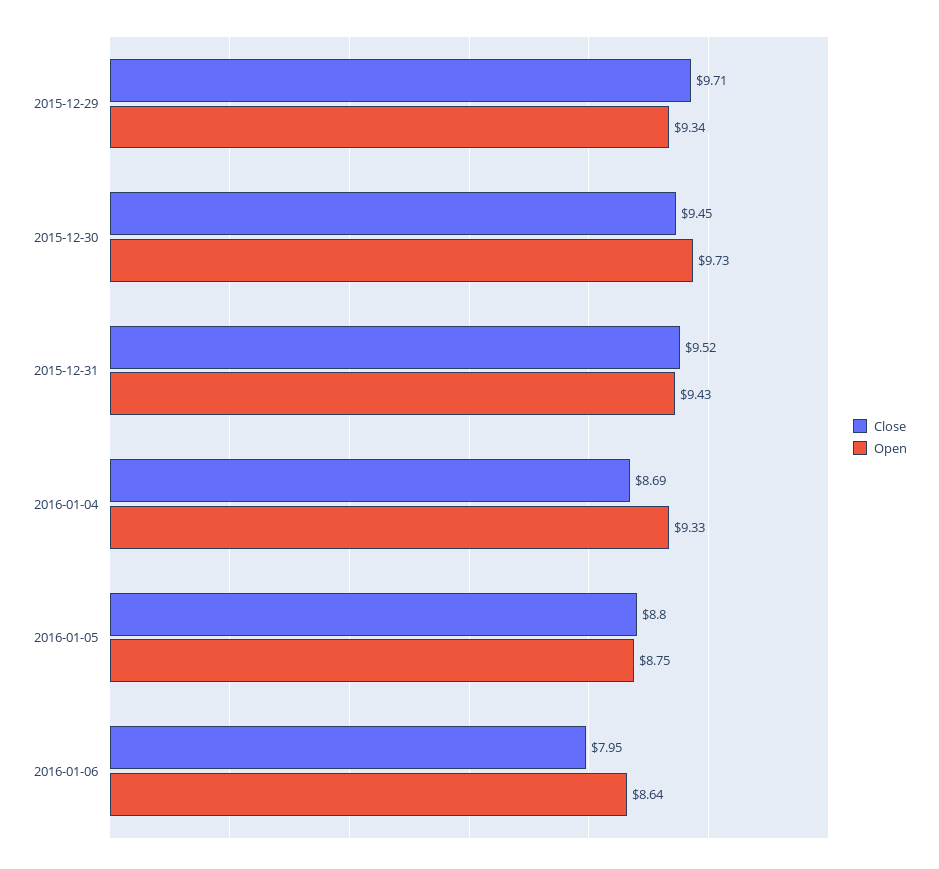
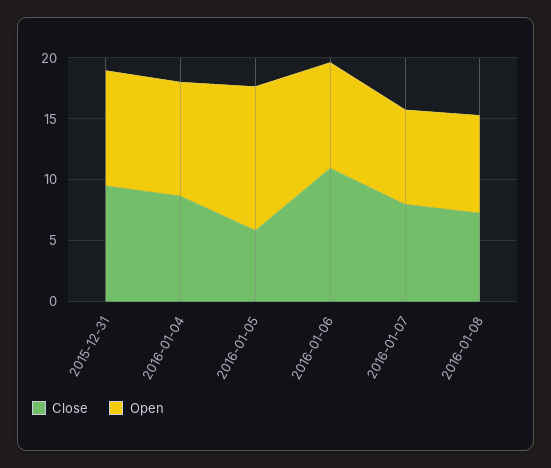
Close, 2015-12-29: 9.71 -> none
Open, 2015-12-29: 9.34 -> none
Close, 2015-12-30: 9.45 -> none
Open, 2015-12-30: 9.73 -> none
Close, 2016-01-05: 8.8 -> 6
Open, 2016-01-05: 8.75 -> 12
Close, 2016-01-06: 7.95 -> 11
Close, 2016-01-07: none -> 8
Open, 2016-01-07: none -> 8
Close, 2016-01-08: none -> 7
Open, 2016-01-08: none -> 8

